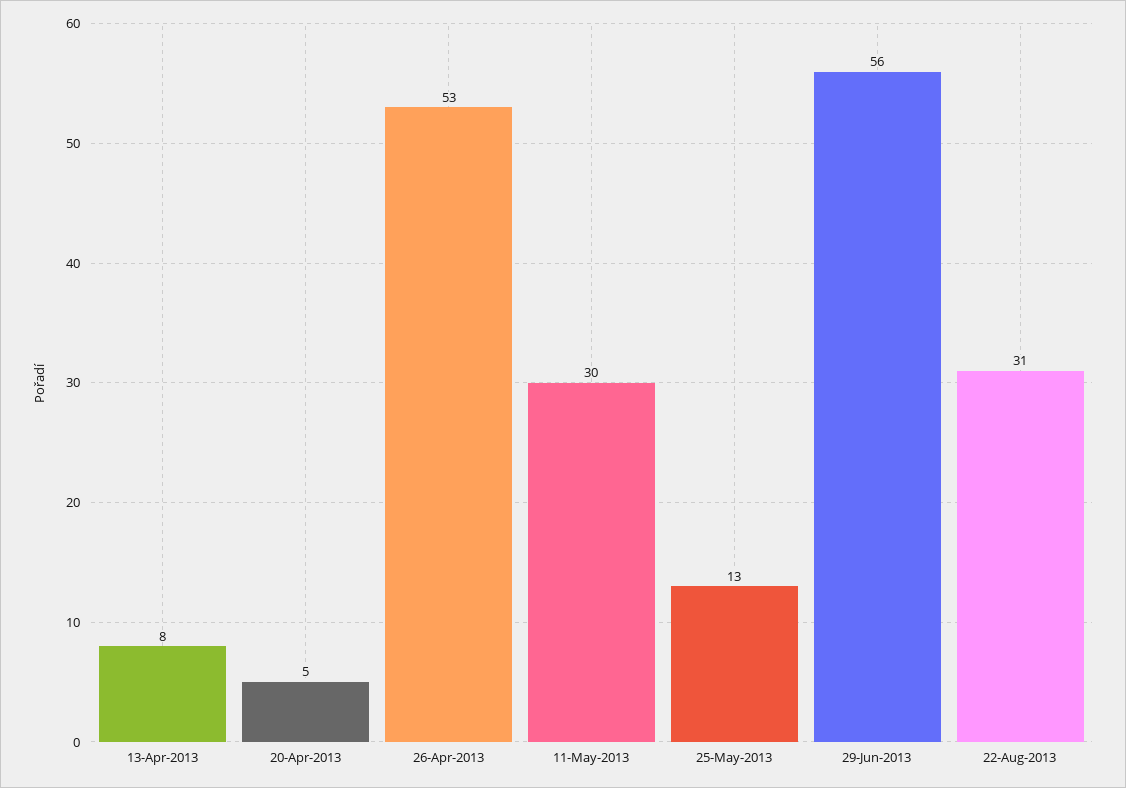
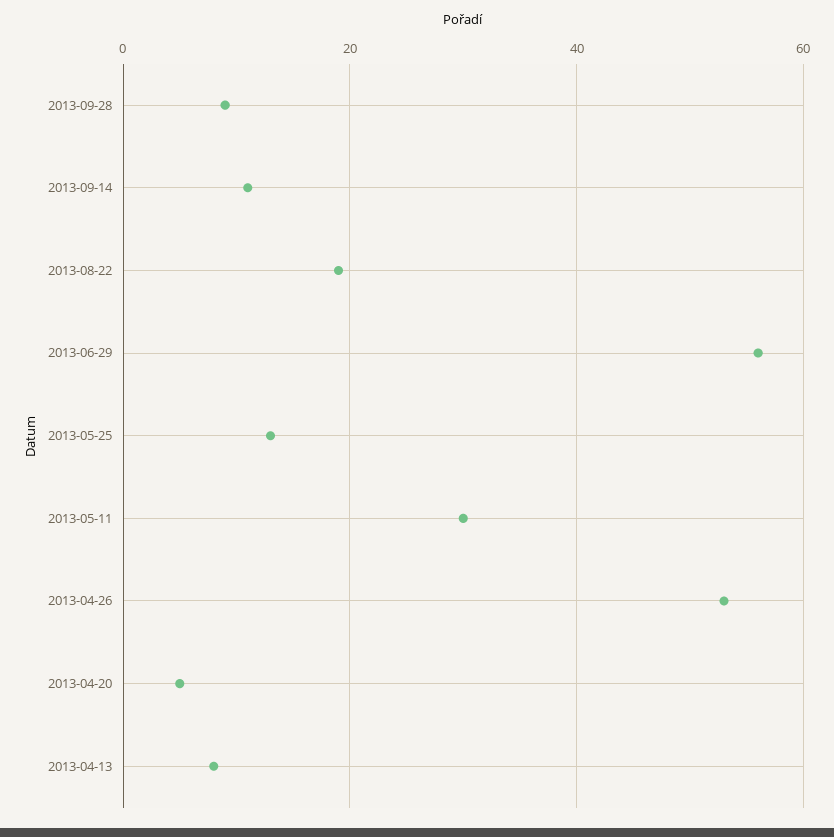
22-Aug-2013: 31 -> 20
2013-09-28: none -> 10
2013-09-14: none -> 10

